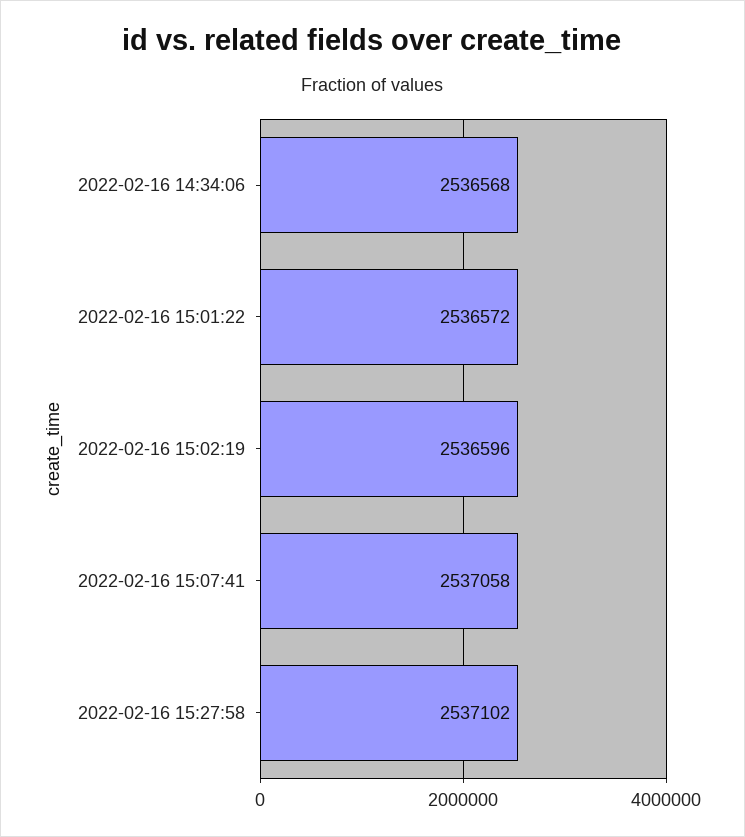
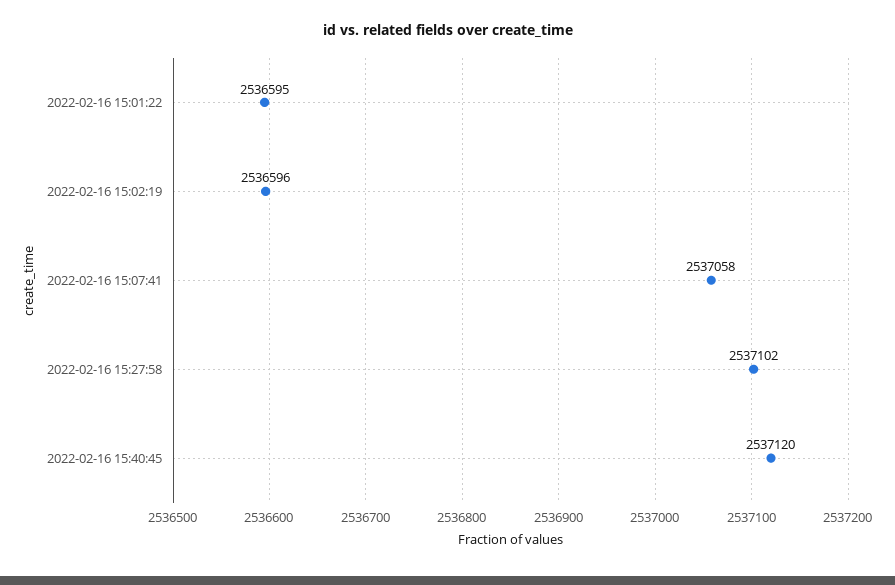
2022-02-16 14:34:06: 2536568 -> none
2022-02-16 15:01:22: 2536572 -> 2536595
2022-02-16 15:40:45: none -> 2537120

